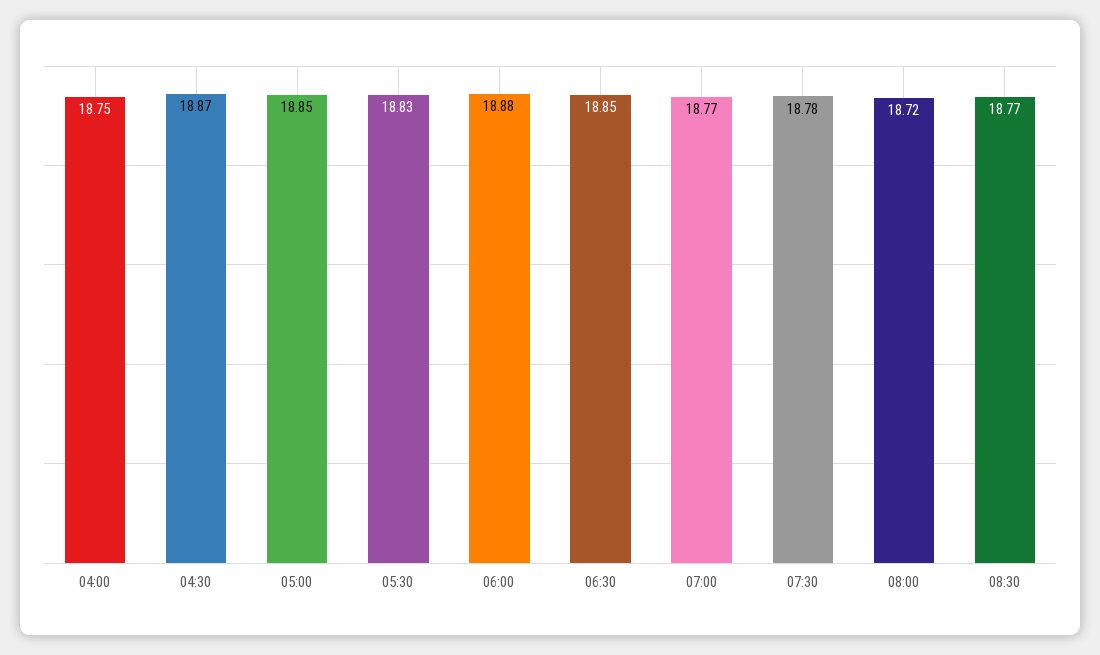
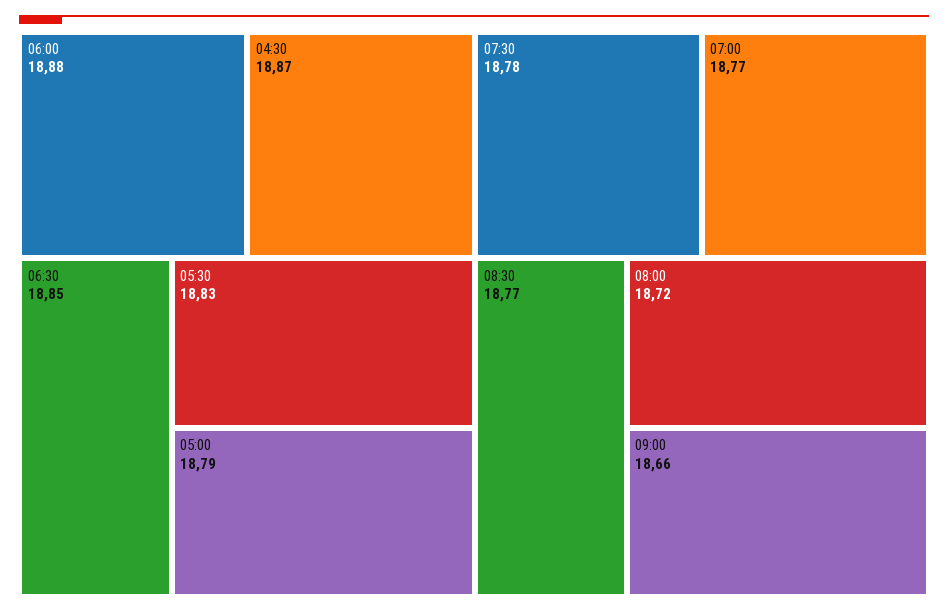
04:00: 18.75 -> none
05:00: 18.85 -> 18.79
09:00: none -> 18.66

